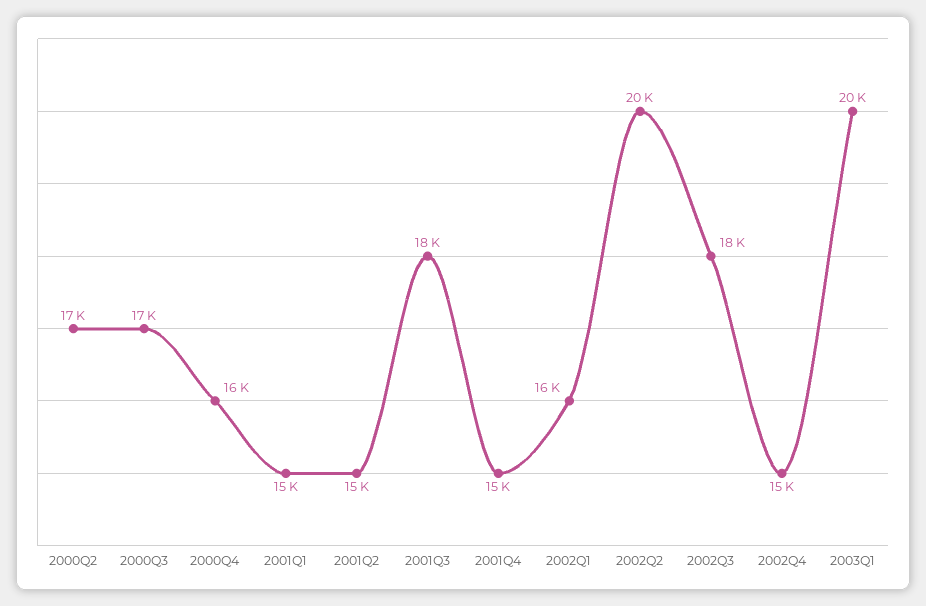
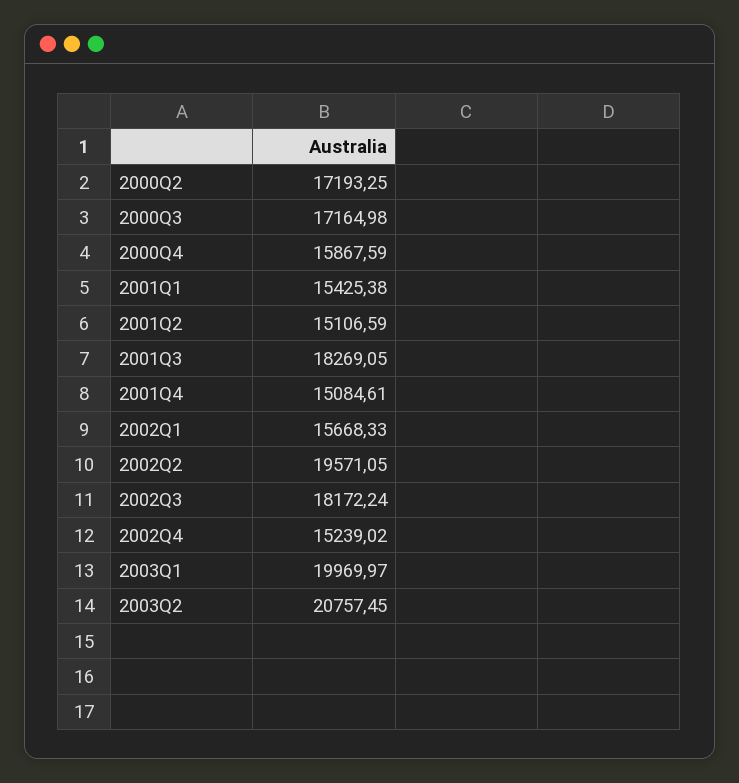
2003Q2: none -> 20757.45

